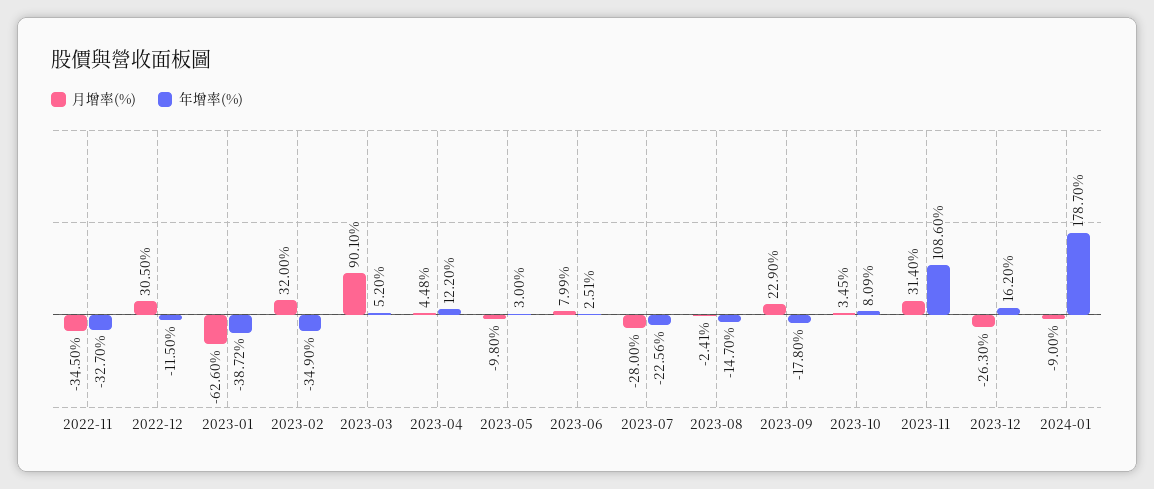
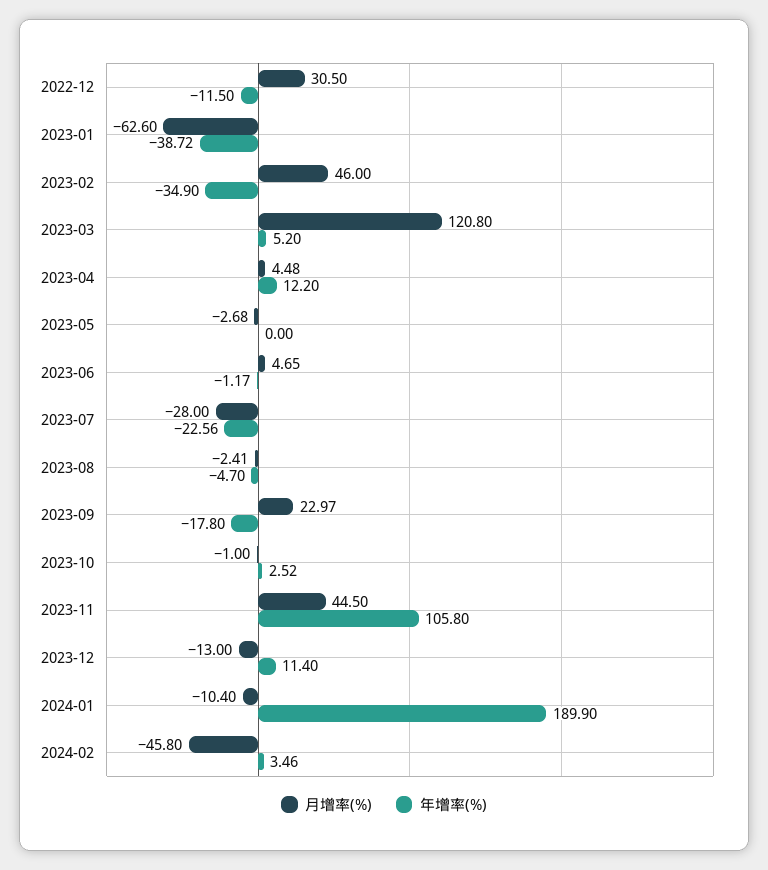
月增率(%), 2022-11: -34.5 -> none
年增率(%), 2022-11: -32.7 -> none
月增率(%), 2023-02: 32 -> 46
月增率(%), 2023-03: 90.1 -> 120.8
月增率(%), 2023-05: -9.8 -> -2.68
年增率(%), 2023-05: 3 -> 0
月增率(%), 2023-06: 7.99 -> 4.65
年增率(%), 2023-06: 2.51 -> -1.17
年增率(%), 2023-08: -14.7 -> -4.7
月增率(%), 2023-09: 22.9 -> 22.97
月增率(%), 2023-10: 3.45 -> -1
年增率(%), 2023-10: 8.09 -> 2.52
月增率(%), 2023-11: 31.4 -> 44.5
年增率(%), 2023-11: 108.6 -> 105.8
月增率(%), 2023-12: -26.3 -> -13
年增率(%), 2023-12: 16.2 -> 11.4
月增率(%), 2024-01: -9 -> -10.4
年增率(%), 2024-01: 178.7 -> 189.9
月增率(%), 2024-02: none -> -45.8
年增率(%), 2024-02: none -> 3.46

